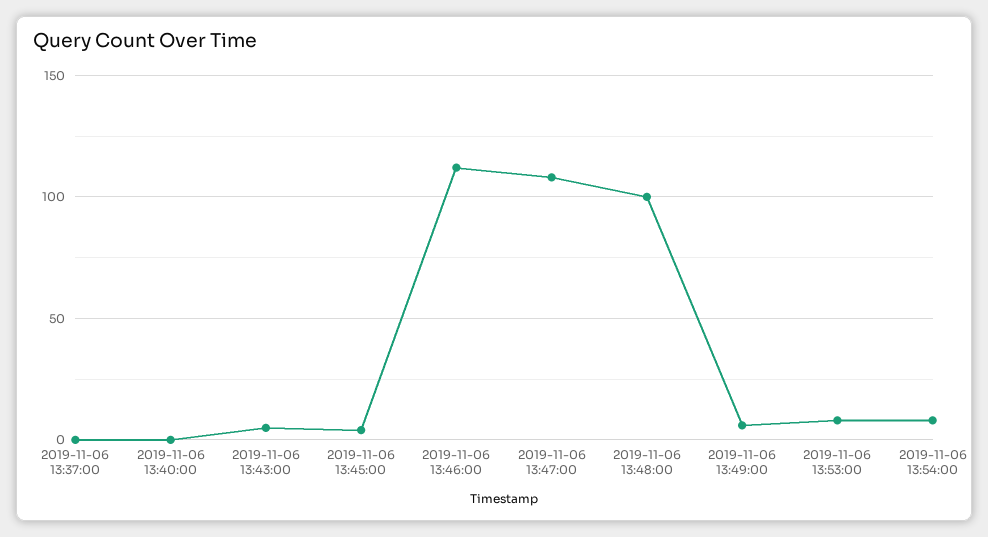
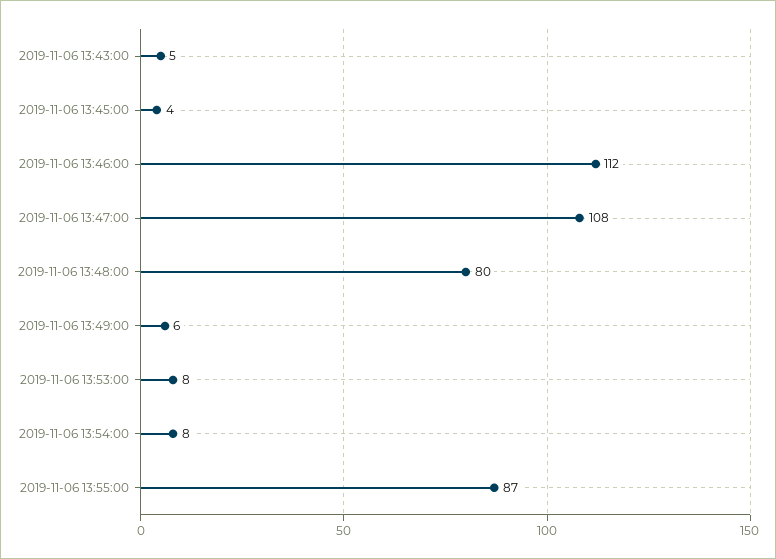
2019-11-06 13:37:00: 0 -> none
2019-11-06 13:40:00: 0 -> none
2019-11-06 13:48:00: 100 -> 80
2019-11-06 13:55:00: none -> 87

